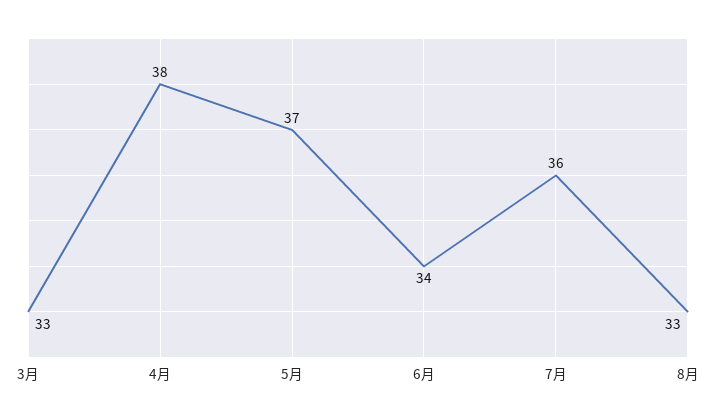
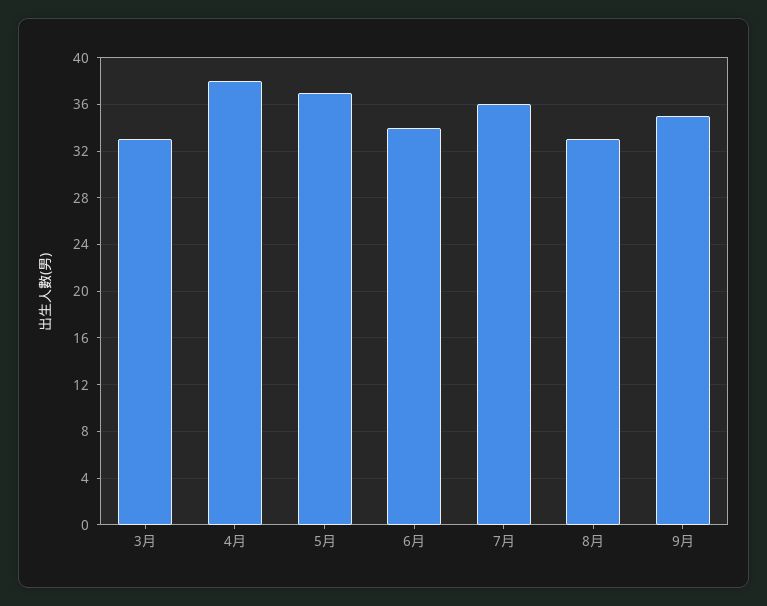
9月: none -> 35

